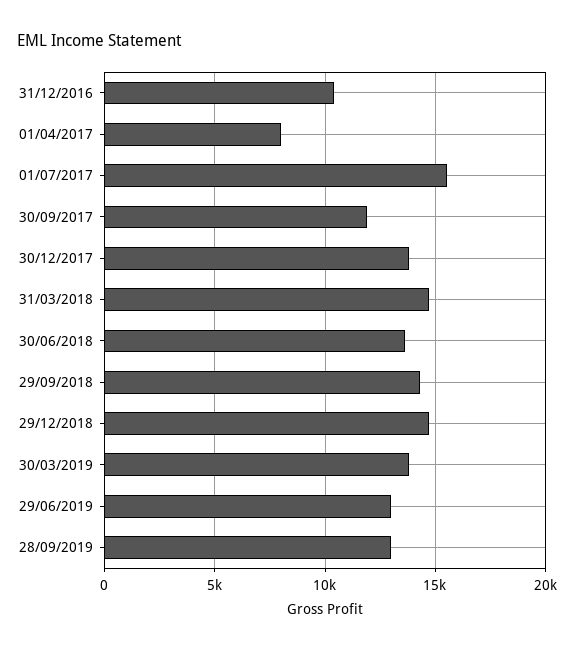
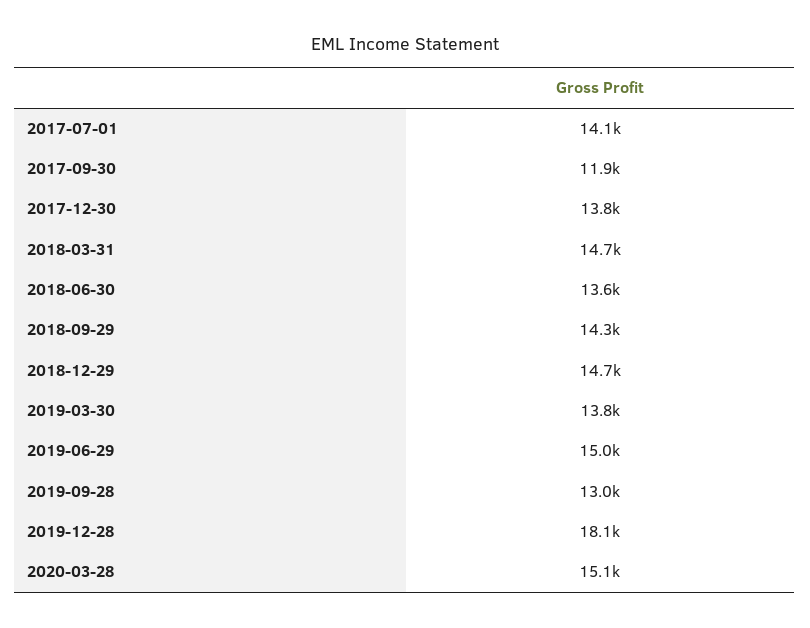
31/12/2016: 10500 -> none
01/04/2017: 8000 -> none
01/07/2017: 15500 -> 14100
29/06/2019: 13000 -> 15000
2019-12-28: none -> 18100
2020-03-28: none -> 15100

